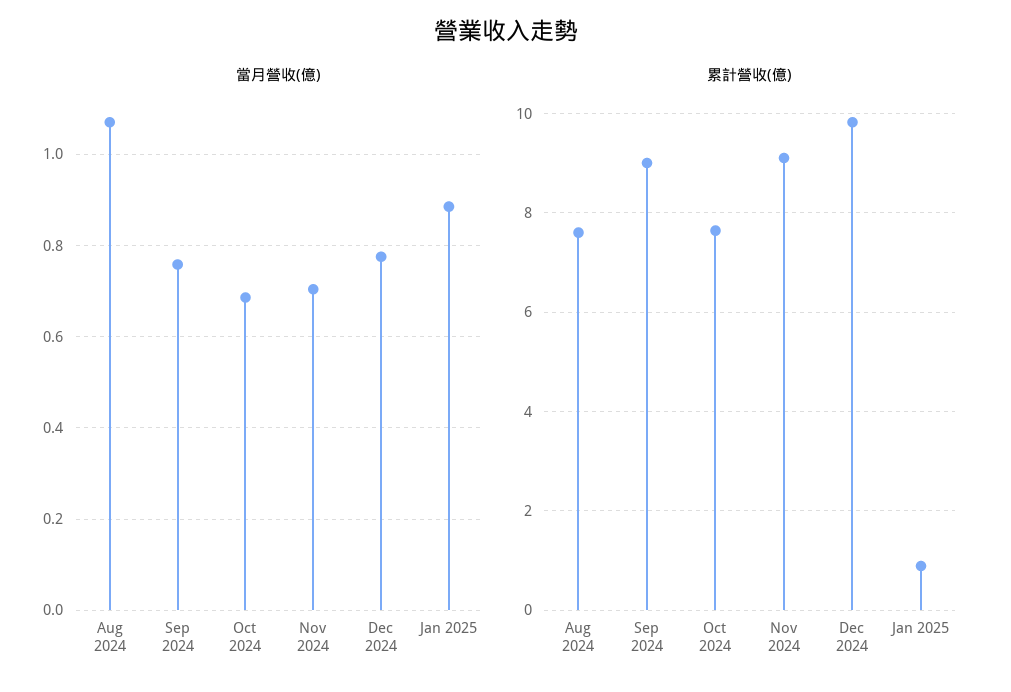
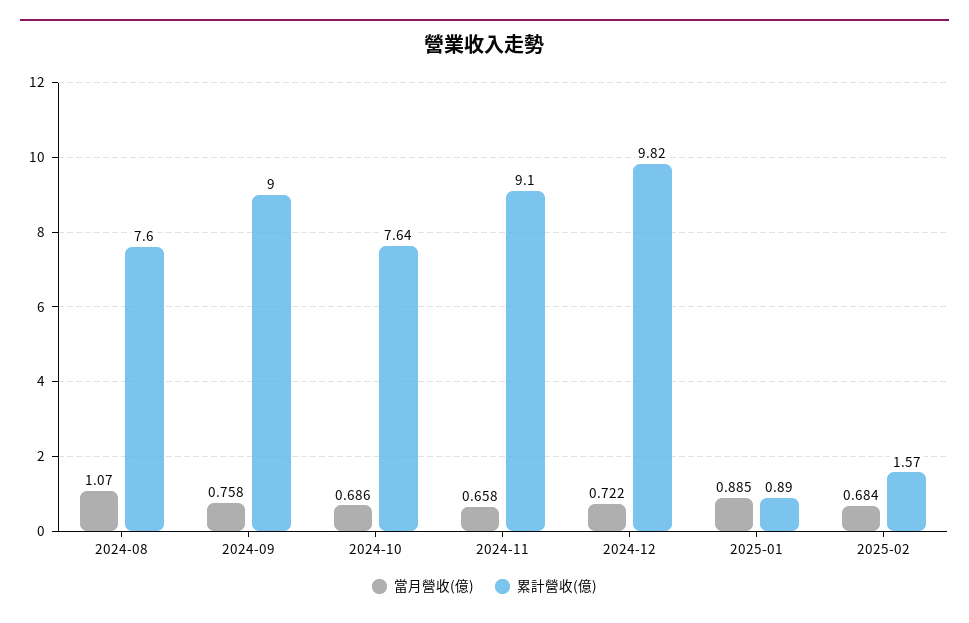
當月營收(億), Nov 2024: 0.7 -> 0.658
當月營收(億), Dec 2024: 0.78 -> 0.722
當月營收(億), 2025-02: none -> 0.684
累計營收(億), 2025-02: none -> 1.57

